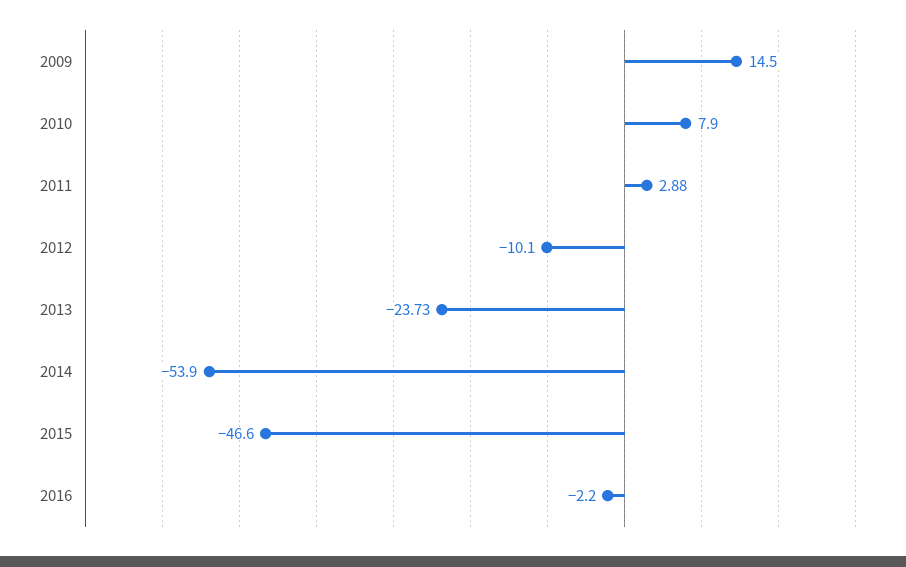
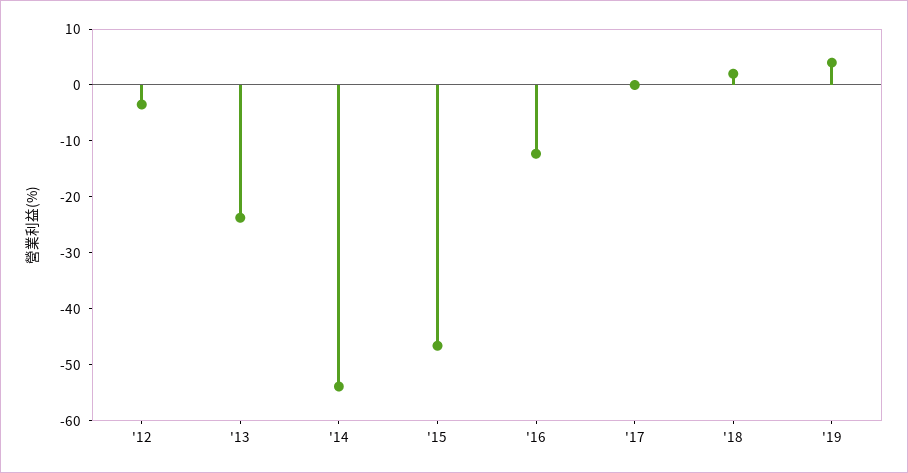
2009: 14.5 -> none
2010: 7.9 -> none
2011: 2.88 -> none
2012: -10.1 -> -4
2016: -2.2 -> -12
'17: none -> 0
'18: none -> 2
'19: none -> 4

